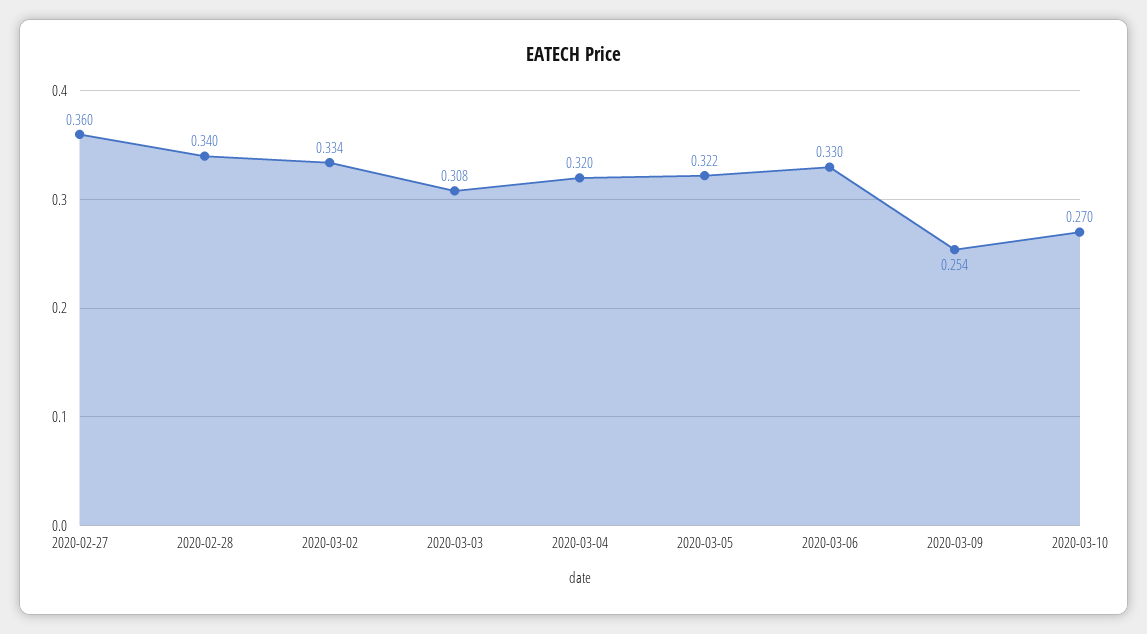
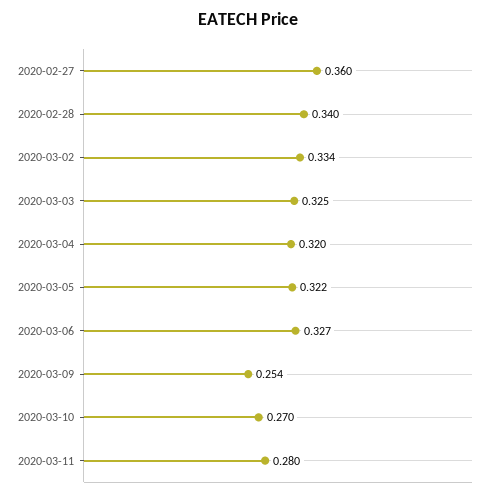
2020-03-03: 0.308 -> 0.325
2020-03-06: 0.33 -> 0.327
2020-03-11: none -> 0.28

